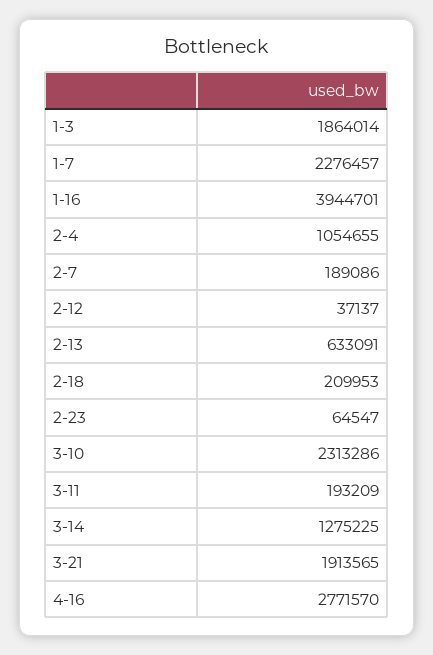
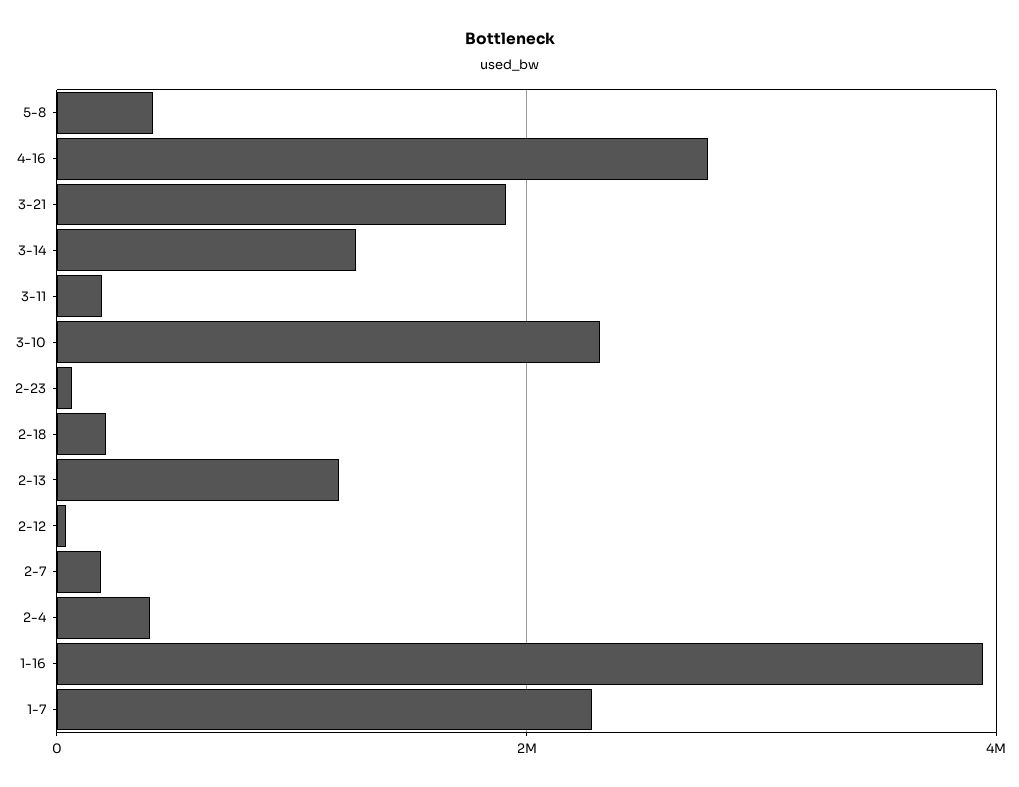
1-3: 1864014 -> none
2-4: 1054655 -> 400000
2-13: 633091 -> 1200000
5-8: none -> 400000

